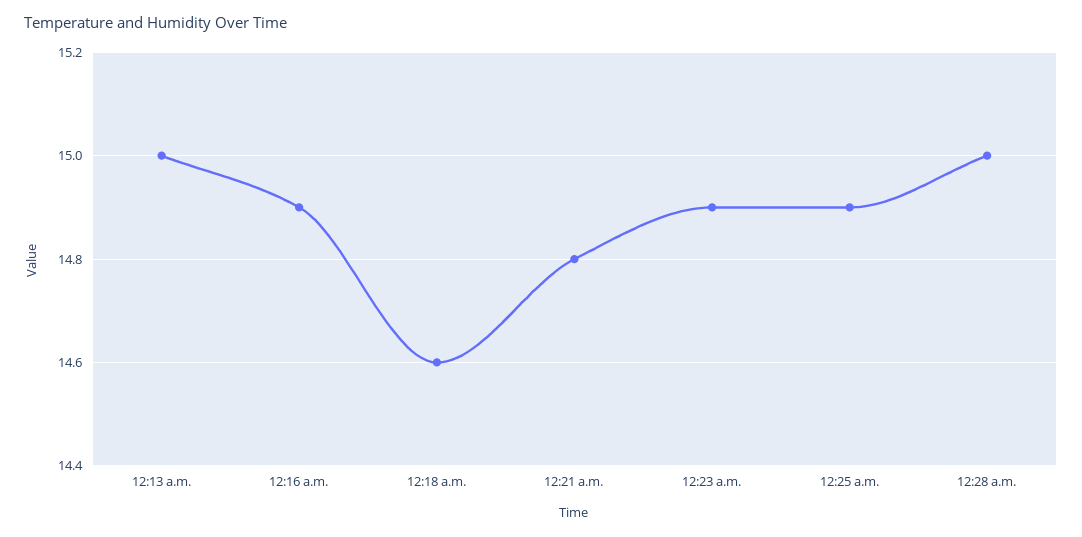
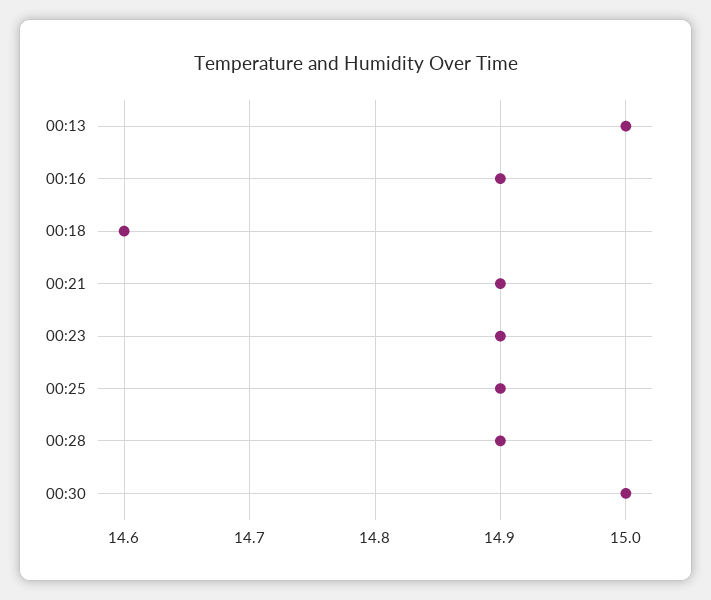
12:21 a.m.: 14.8 -> 14.9
12:28 a.m.: 15 -> 14.9
00:30: none -> 15

